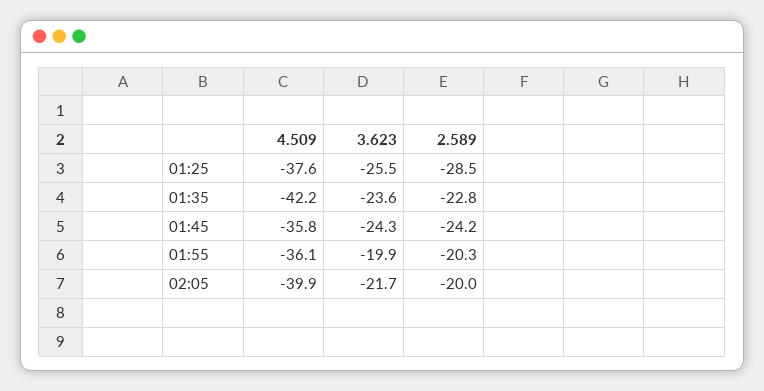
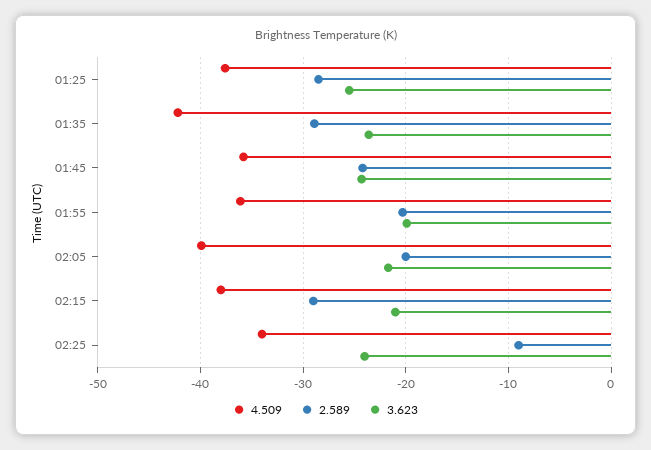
2.589, 01:35: -22.8 -> -29
4.509, 02:15: none -> -38
2.589, 02:15: none -> -29
3.623, 02:15: none -> -21
4.509, 02:25: none -> -34
2.589, 02:25: none -> -9
3.623, 02:25: none -> -24

